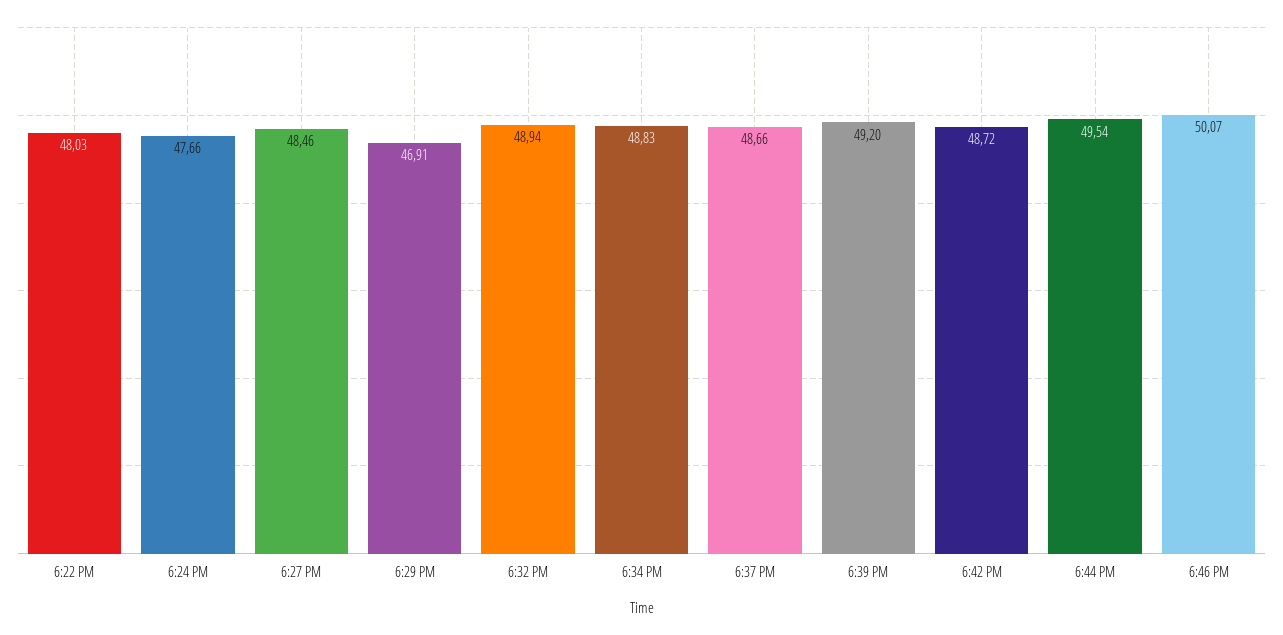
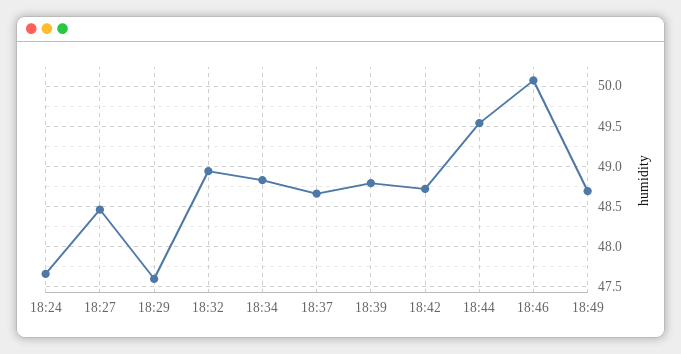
6:22 PM: 48.03 -> none
6:29 PM: 46.91 -> 47.6
6:39 PM: 49.2 -> 48.8
18:49: none -> 48.7

